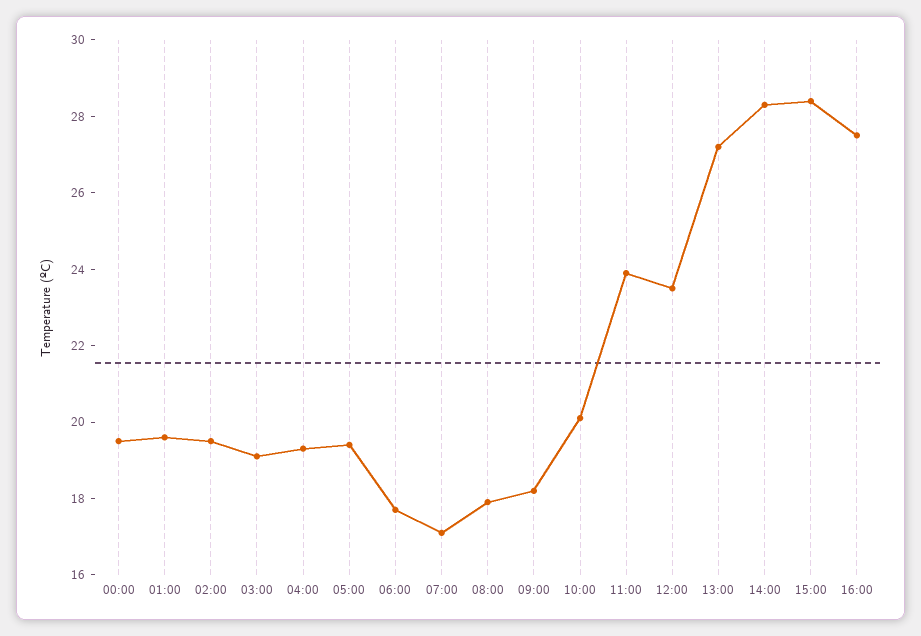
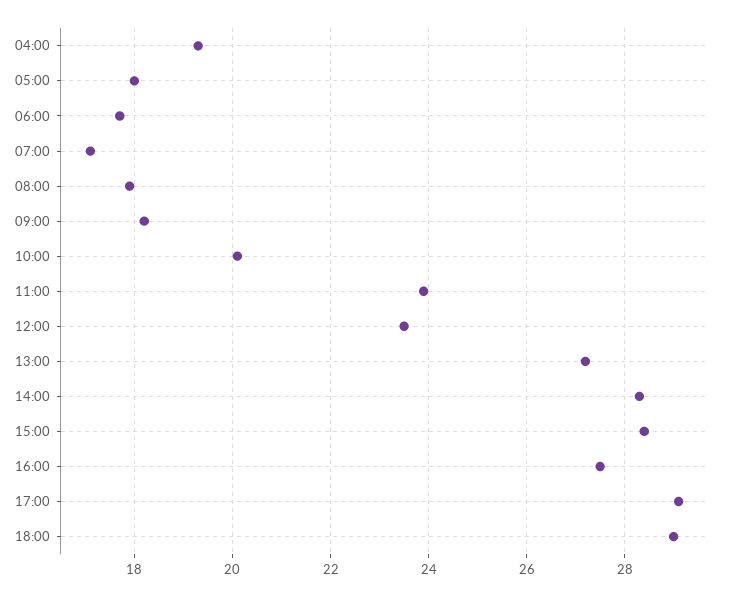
00:00: 19.5 -> none
01:00: 19.5 -> none
02:00: 19.5 -> none
03:00: 19 -> none
05:00: 19.5 -> 18
17:00: none -> 29
18:00: none -> 29

